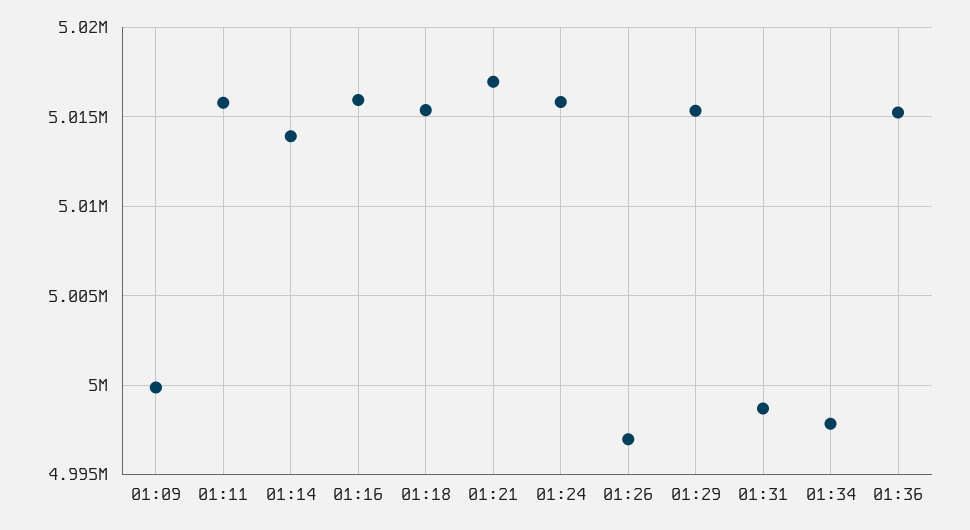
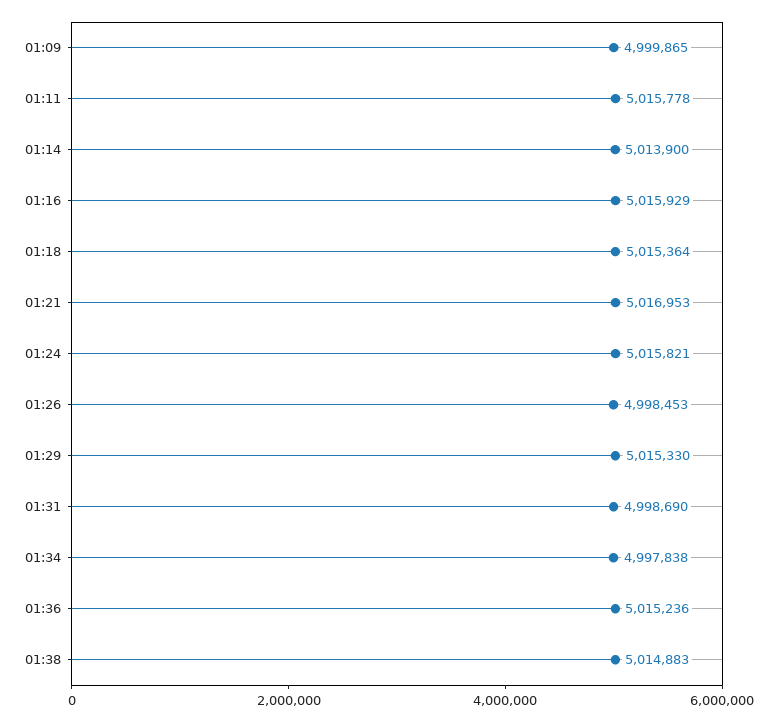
01:26: 4997000 -> 4998453
01:38: none -> 5014883

